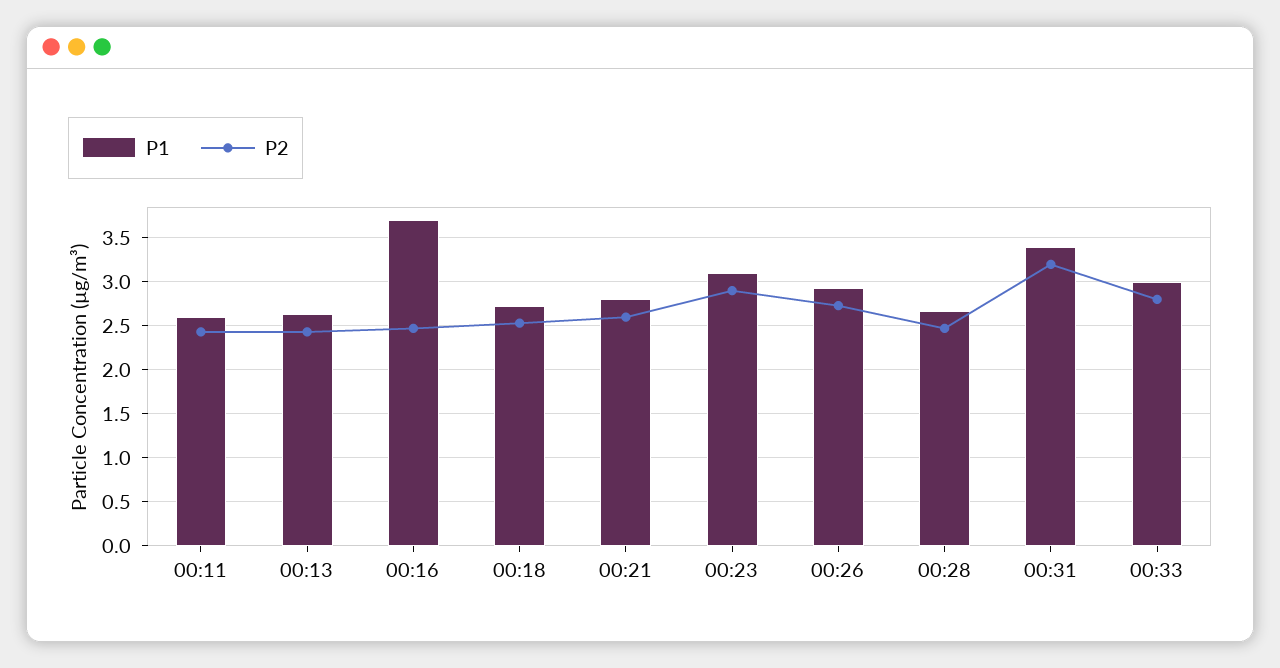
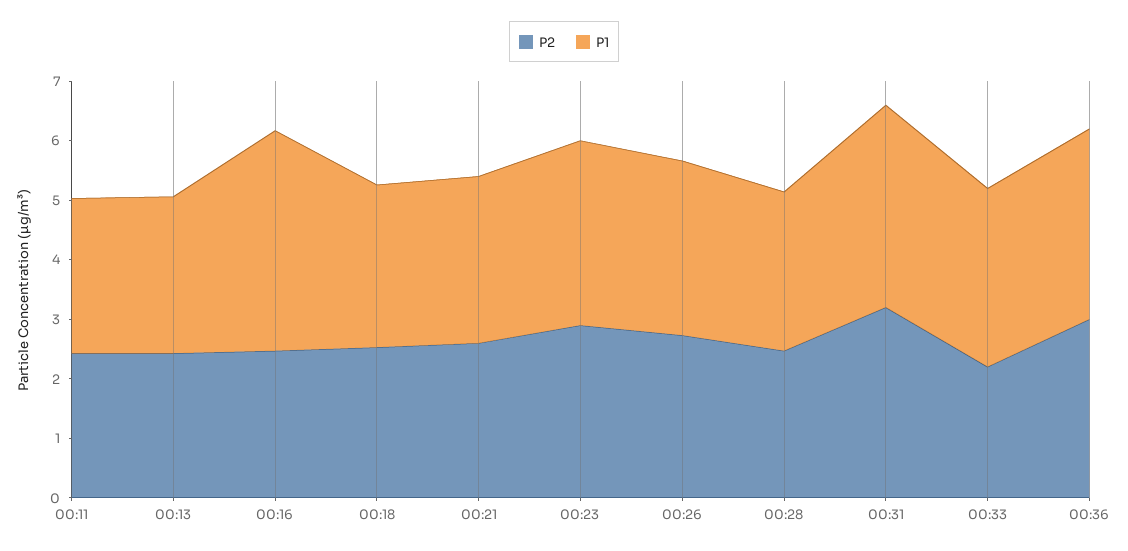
P2, 00:33: 2.8 -> 2.2
P2, 00:36: none -> 3
P1, 00:36: none -> 3.2

